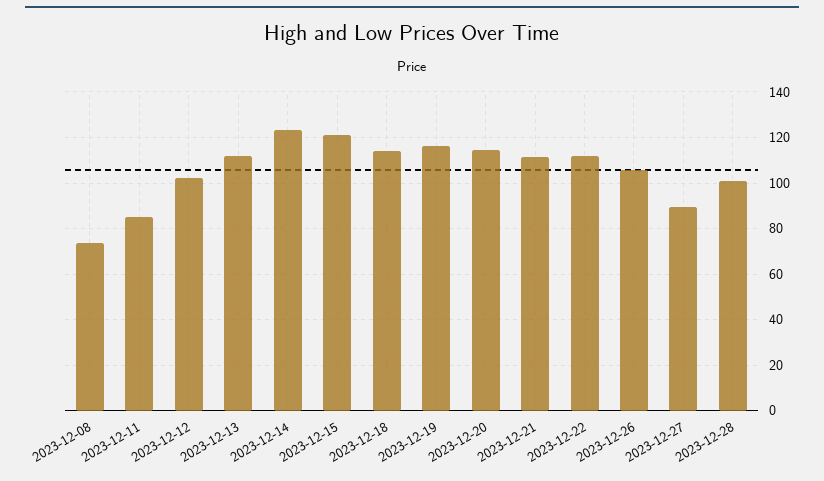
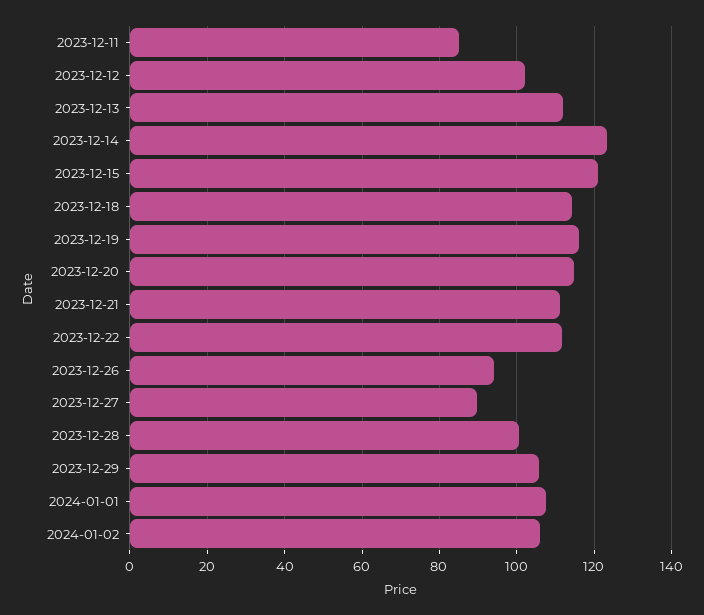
2023-12-08: 75 -> none
2023-12-26: 105 -> 94
2023-12-29: none -> 106
2024-01-01: none -> 108
2024-01-02: none -> 106

